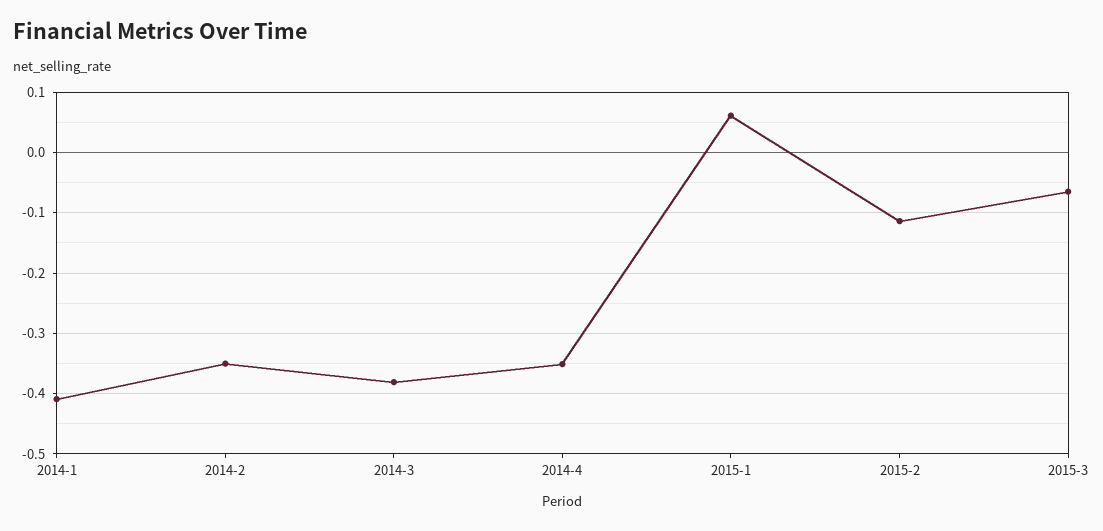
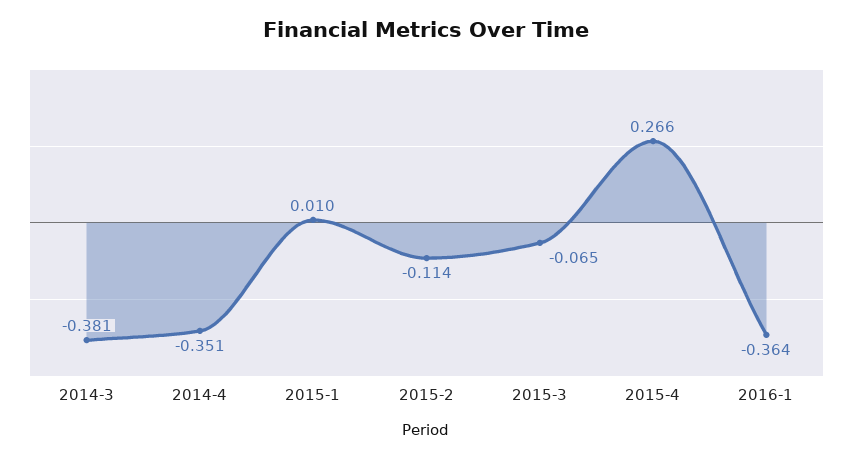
2014-1: -0.41 -> none
2014-2: -0.35 -> none
2015-1: 0.06 -> 0.01
2015-4: none -> 0.266
2016-1: none -> -0.364

